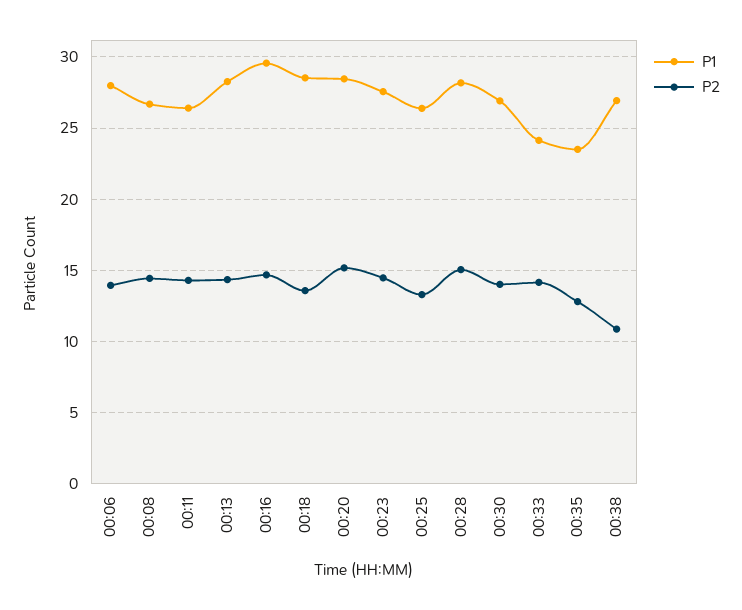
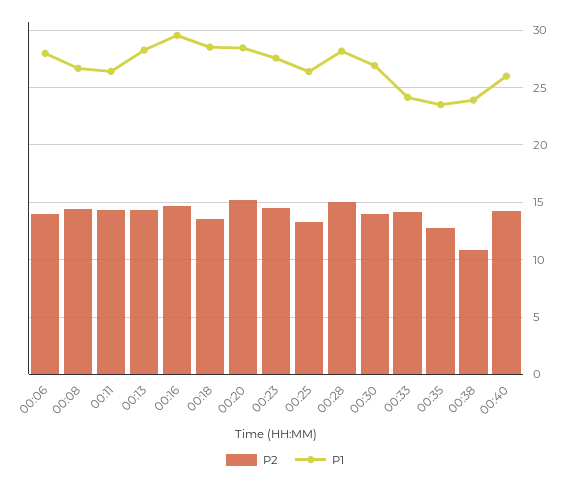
P1, 00:38: 27 -> 24
P2, 00:40: none -> 14
P1, 00:40: none -> 26

